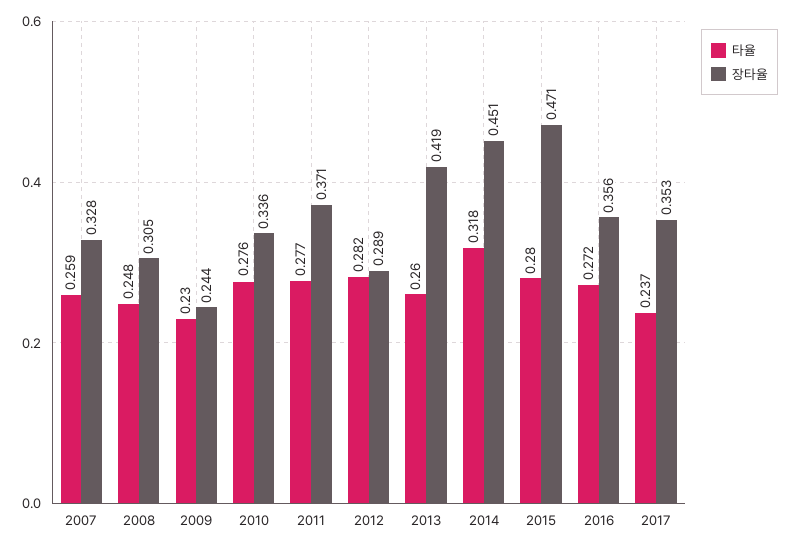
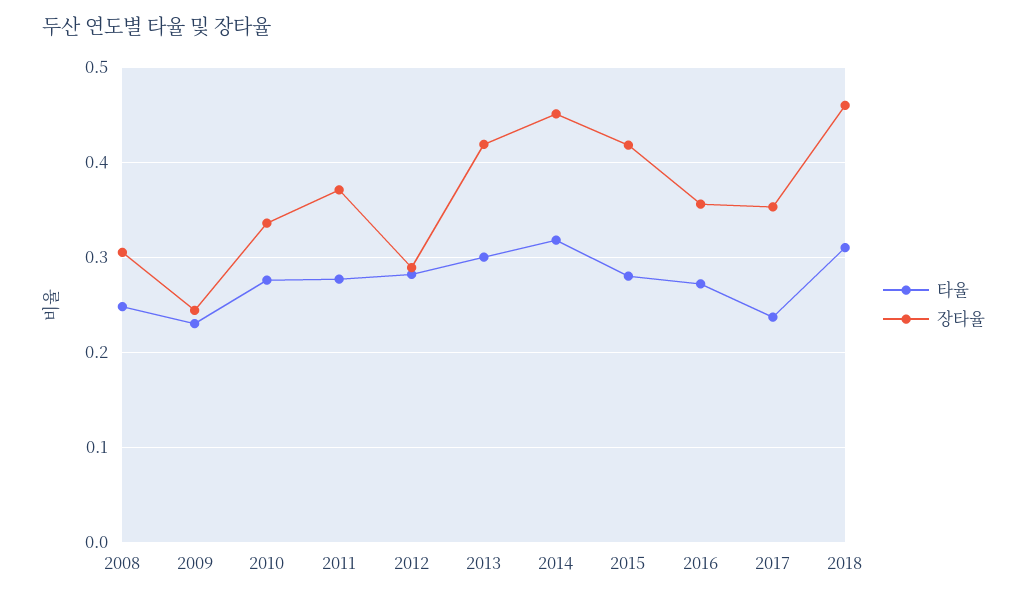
타율, 2007: 0.259 -> none
장타율, 2007: 0.328 -> none
타율, 2013: 0.26 -> 0.3
장타율, 2015: 0.471 -> 0.42
타율, 2018: none -> 0.31
장타율, 2018: none -> 0.46

